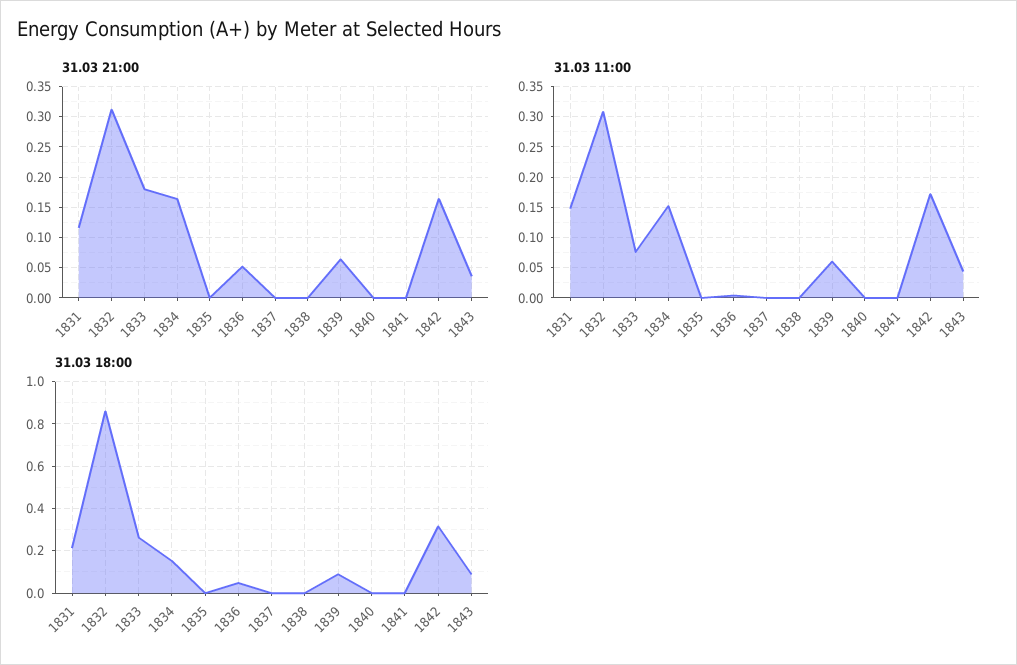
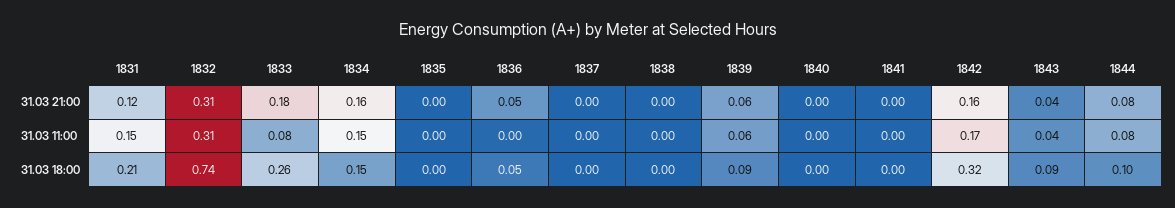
31.03 18:00, 1832: 0.85 -> 0.74
31.03 21:00, 1844: none -> 0.08
31.03 11:00, 1844: none -> 0.08
31.03 18:00, 1844: none -> 0.1

